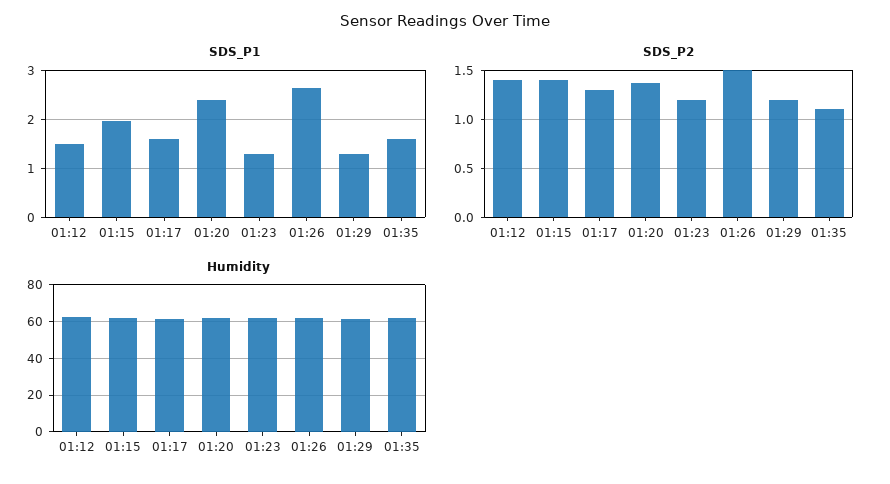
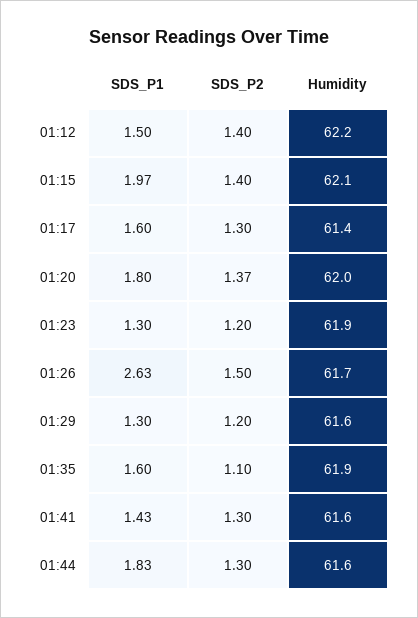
SDS_P1, 01:20: 2.4 -> 1.8
SDS_P1, 01:41: none -> 1.43
SDS_P2, 01:41: none -> 1.3
Humidity, 01:41: none -> 61.6
SDS_P1, 01:44: none -> 1.83
SDS_P2, 01:44: none -> 1.3
Humidity, 01:44: none -> 61.6

